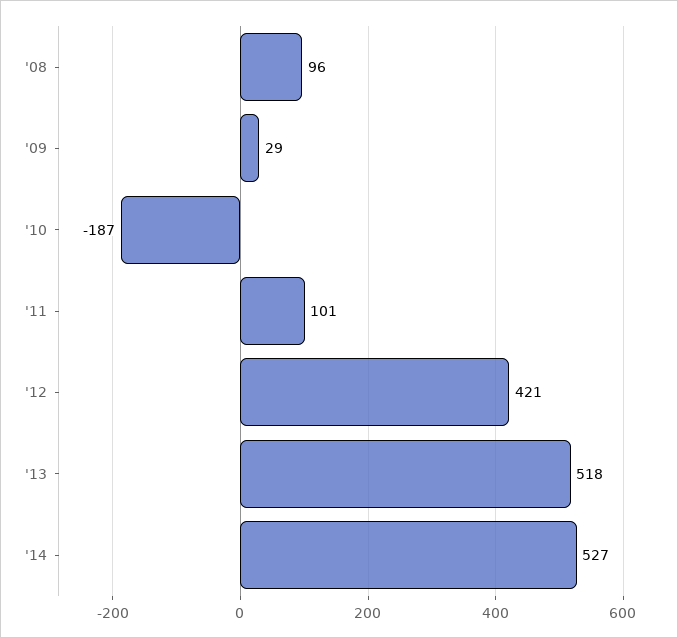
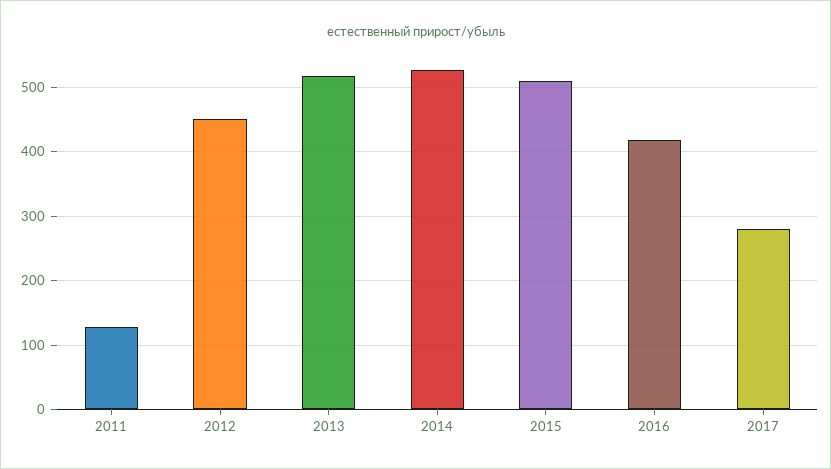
'08: 96 -> none
'09: 29 -> none
'10: -187 -> none
'11: 101 -> 130
'12: 421 -> 450
2015: none -> 510
2016: none -> 420
2017: none -> 280

